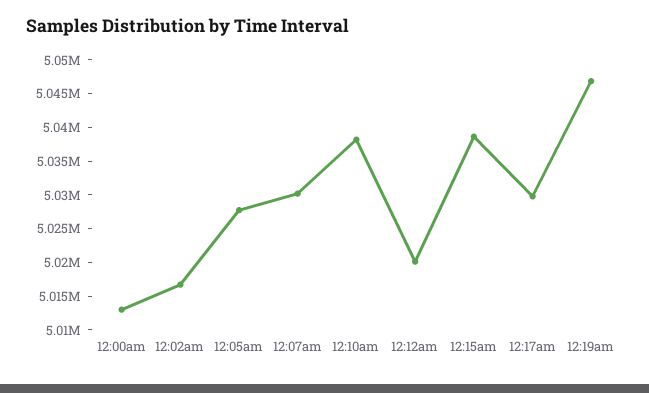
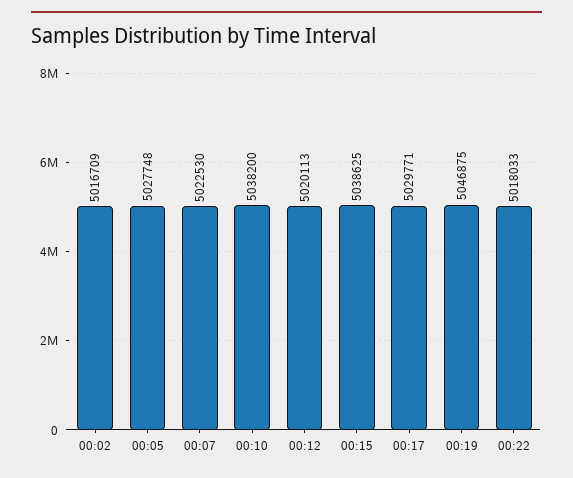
12:00am: 5012500 -> none
12:07am: 5030000 -> 5022530
00:22: none -> 5018033

